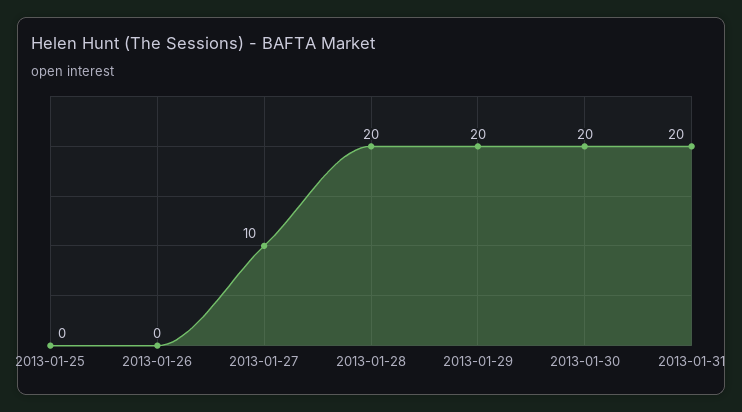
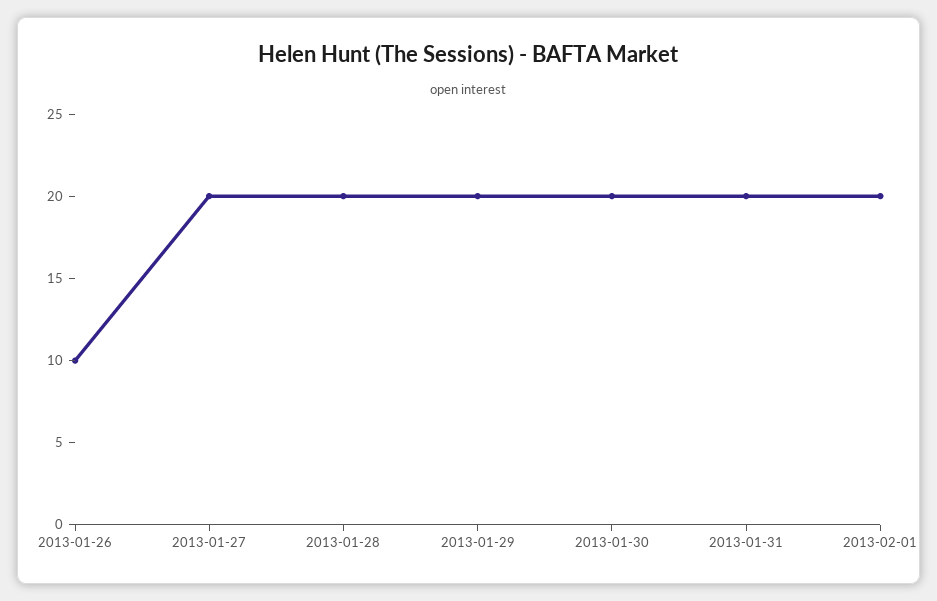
2013-01-25: 0 -> none
2013-01-26: 0 -> 10
2013-01-27: 10 -> 20
2013-02-01: none -> 20

